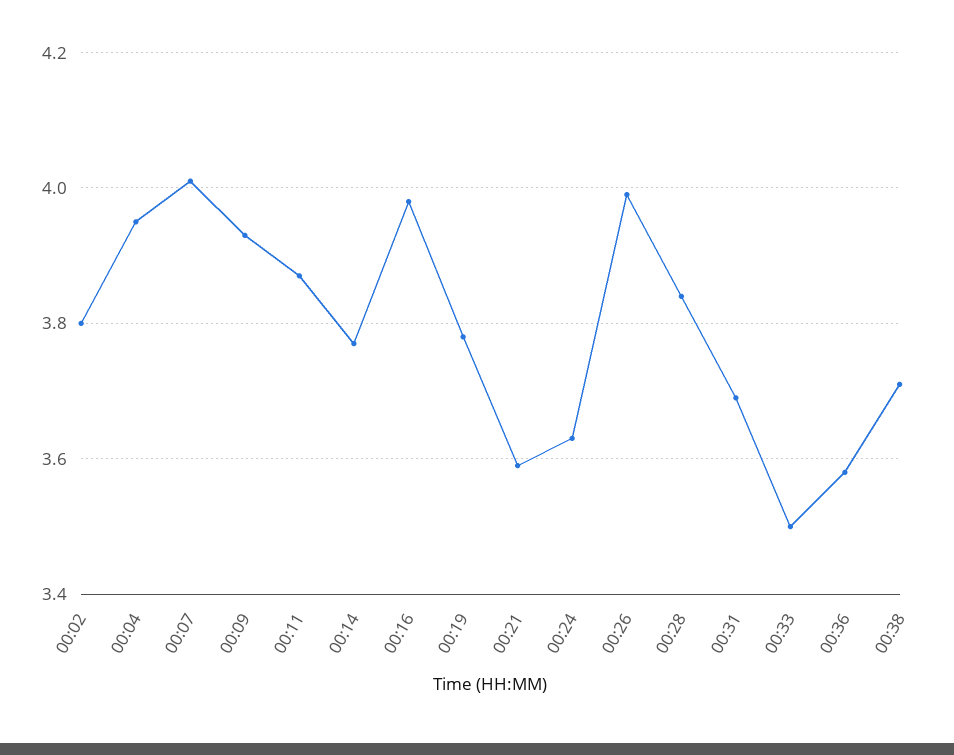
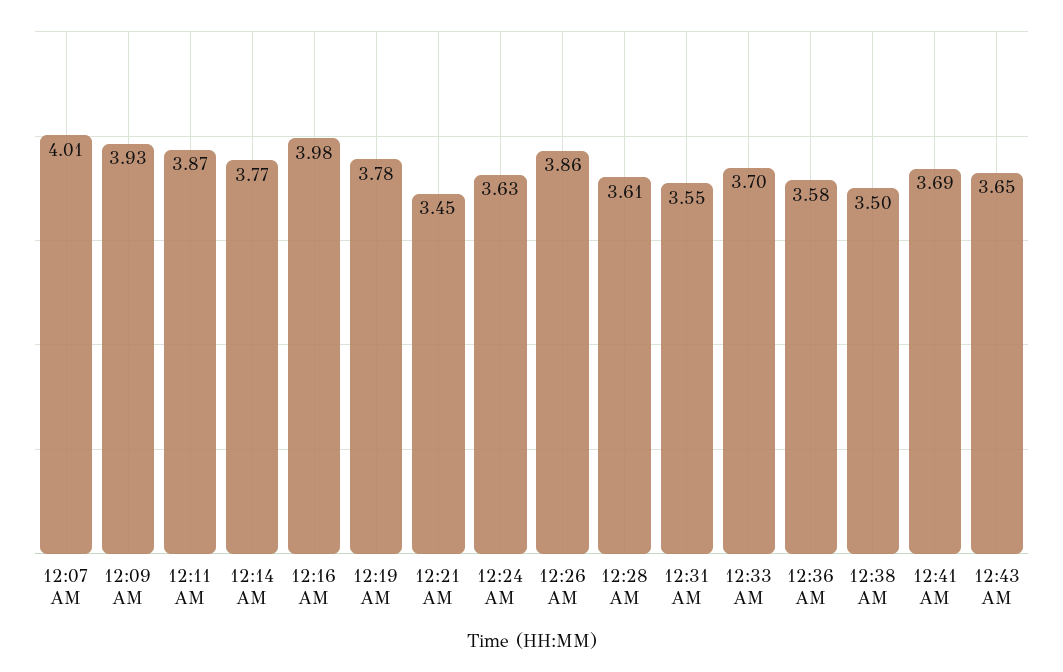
00:02: 3.8 -> none
00:04: 3.95 -> none
00:21: 3.6 -> 3.45
00:26: 4 -> 3.86
00:28: 3.85 -> 3.61
00:31: 3.7 -> 3.55
00:33: 3.5 -> 3.7
00:38: 3.7 -> 3.5
12:41 AM: none -> 3.69
12:43 AM: none -> 3.65

